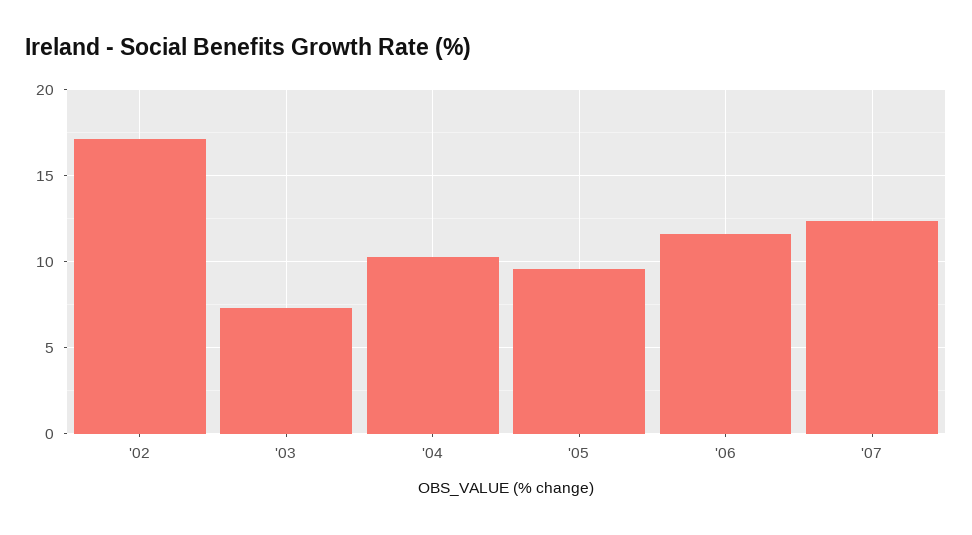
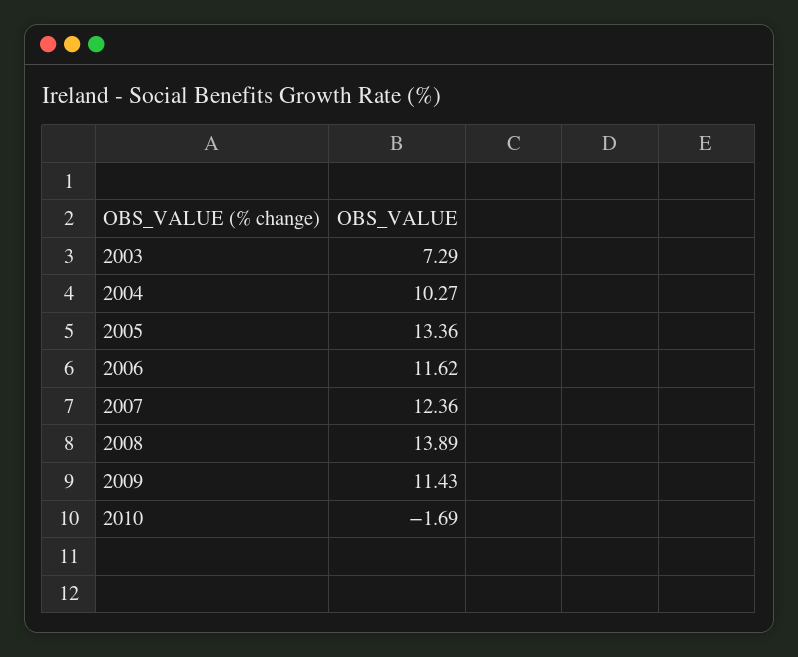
'02: 17 -> none
'05: 9.5 -> 13.36
2008: none -> 13.89
2009: none -> 11.43
2010: none -> -1.69

